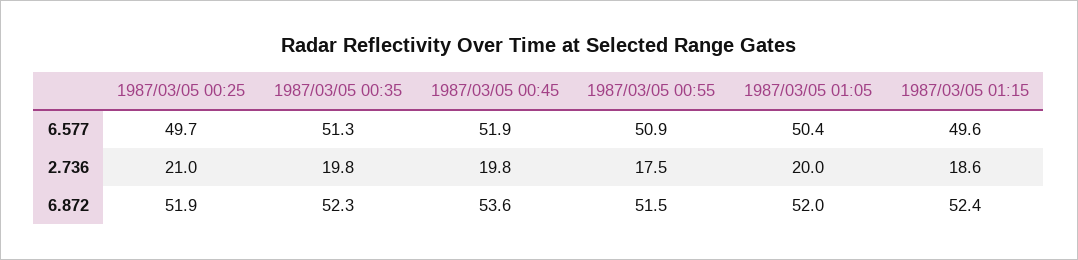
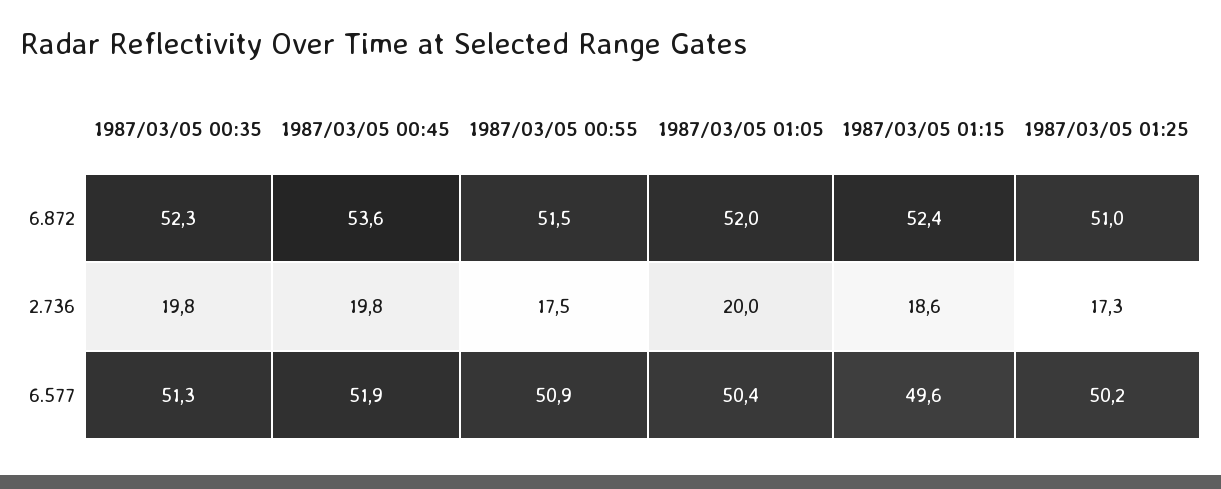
1987/03/05 00:25, 6.577: 49.7 -> none
1987/03/05 00:25, 2.736: 21 -> none
1987/03/05 00:25, 6.872: 51.9 -> none
1987/03/05 01:25, 6.872: none -> 51
1987/03/05 01:25, 2.736: none -> 17.3
1987/03/05 01:25, 6.577: none -> 50.2

